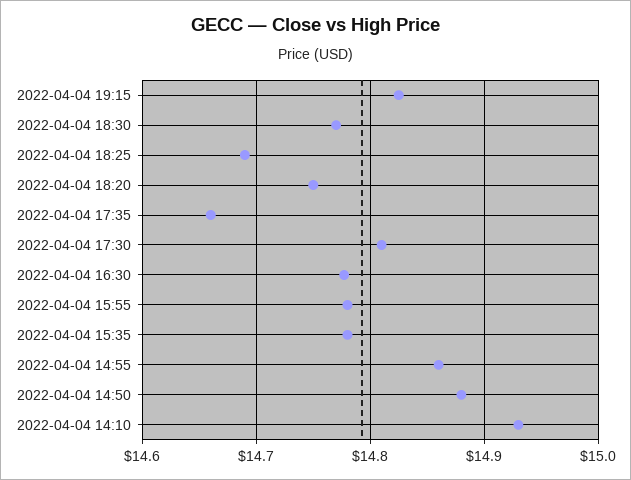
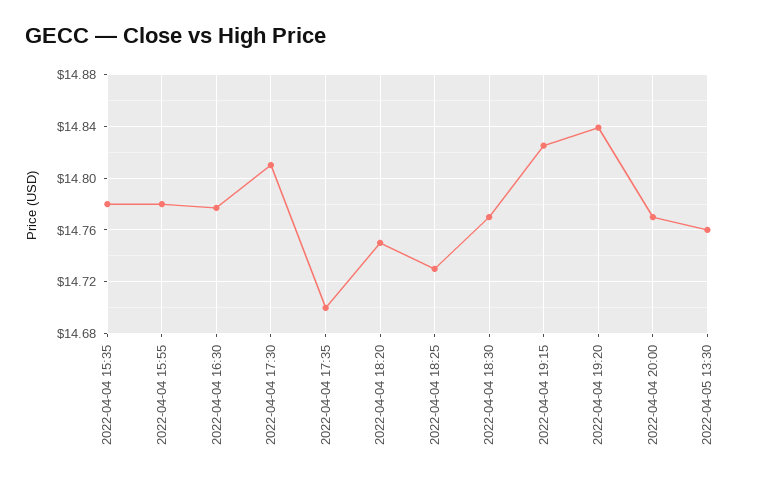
2022-04-04 18:25: 14.69 -> 14.73
2022-04-04 17:35: 14.66 -> 14.7
2022-04-04 14:55: 14.86 -> none
2022-04-04 14:50: 14.88 -> none
2022-04-04 14:10: 14.93 -> none
2022-04-04 19:20: none -> 14.84
2022-04-04 20:00: none -> 14.77
2022-04-05 13:30: none -> 14.76

